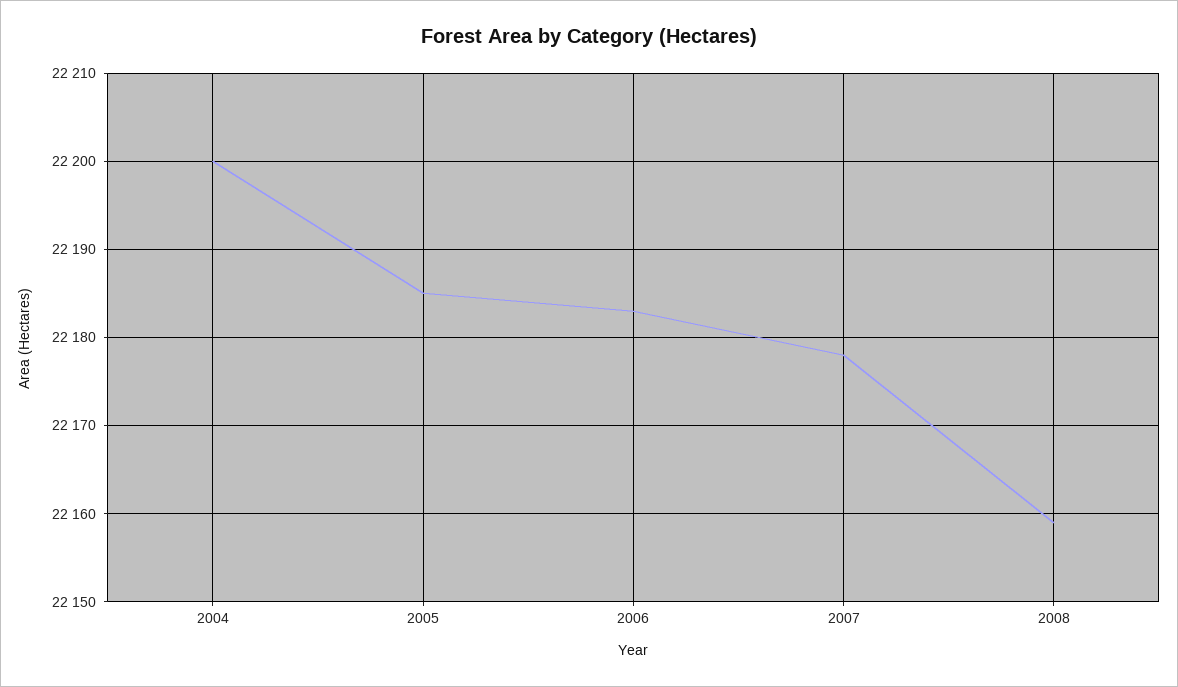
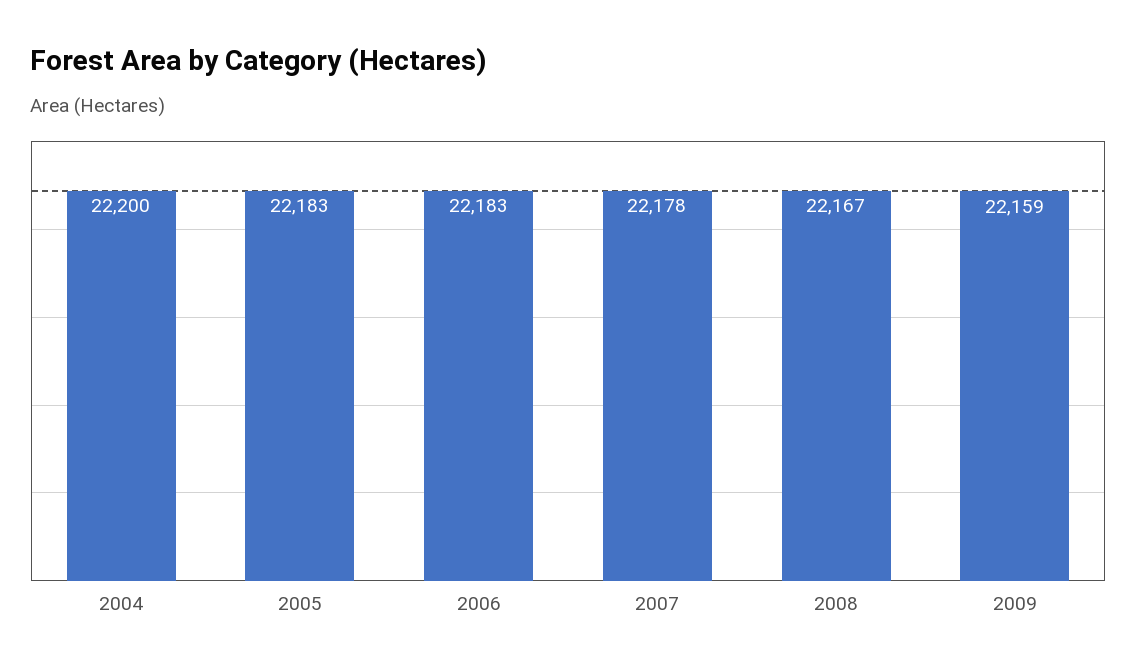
2005: 22185 -> 22183
2008: 22159 -> 22167
2009: none -> 22159

